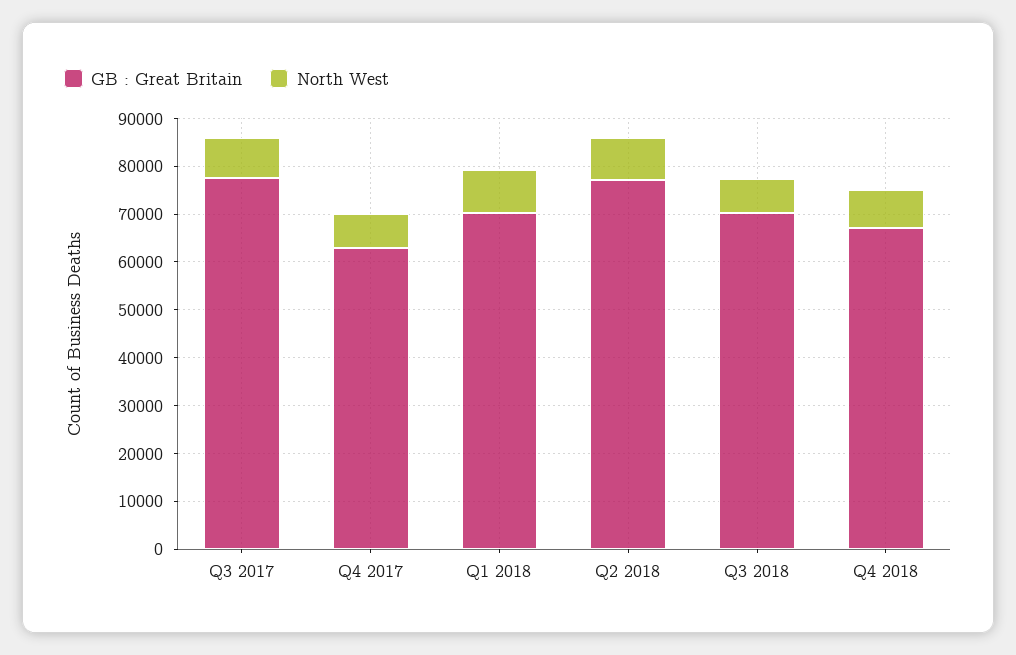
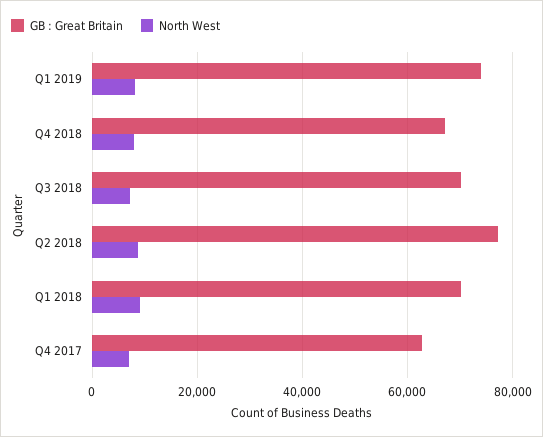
GB : Great Britain, Q3 2017: 78000 -> none
North West, Q3 2017: 8000 -> none
GB : Great Britain, Q1 2019: none -> 74000
North West, Q1 2019: none -> 8000

